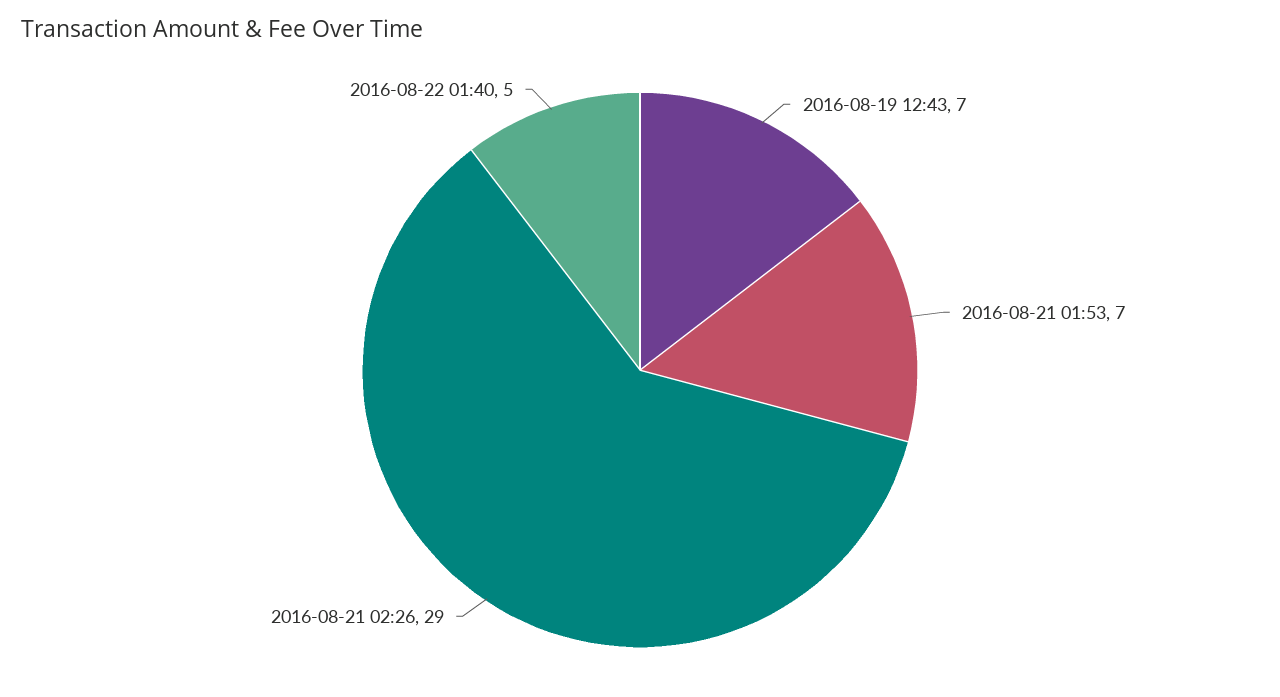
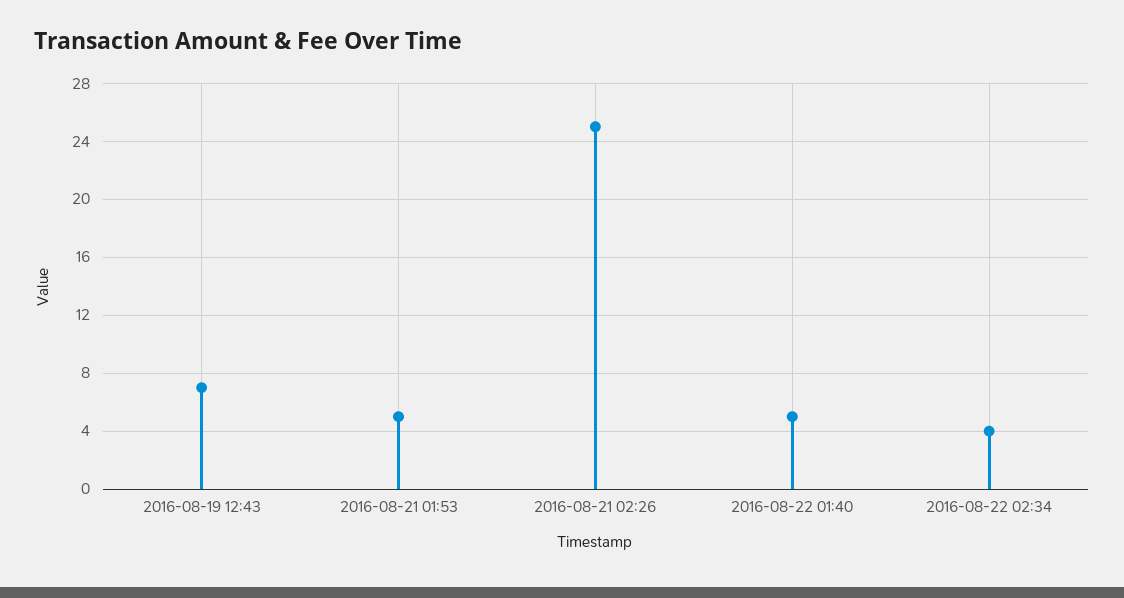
2016-08-21 01:53: 7 -> 5
2016-08-21 02:26: 29 -> 25
2016-08-22 02:34: none -> 4

